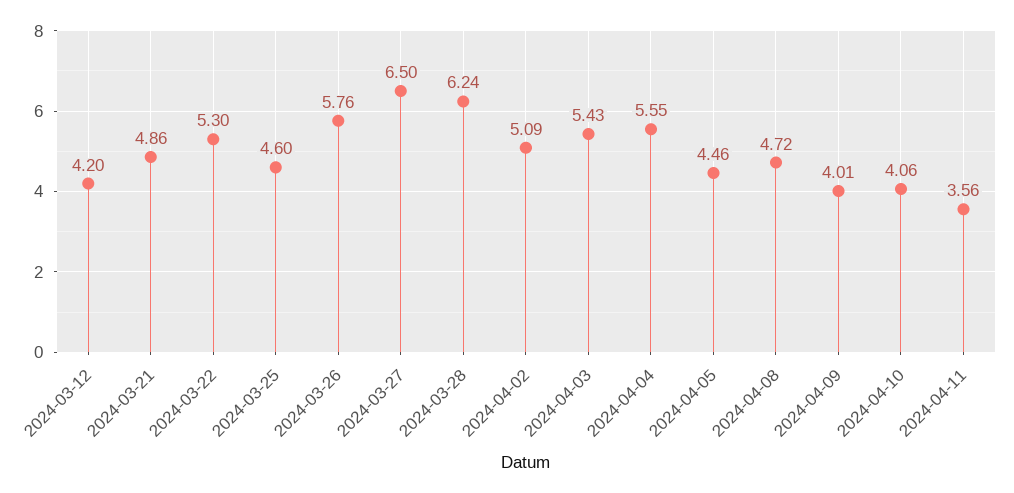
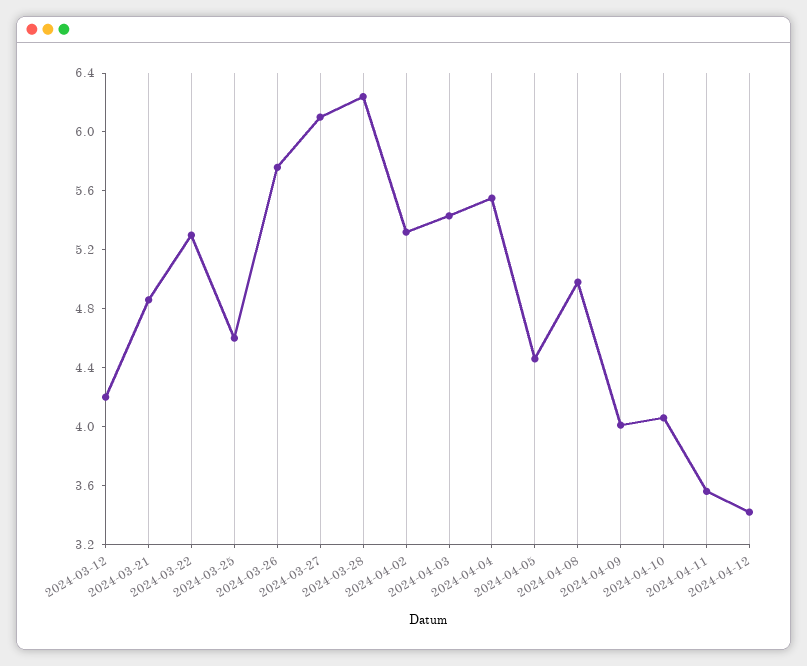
2024-03-27: 6.5 -> 6.1
2024-04-02: 5.09 -> 5.3
2024-04-08: 4.72 -> 5
2024-04-12: none -> 3.4

